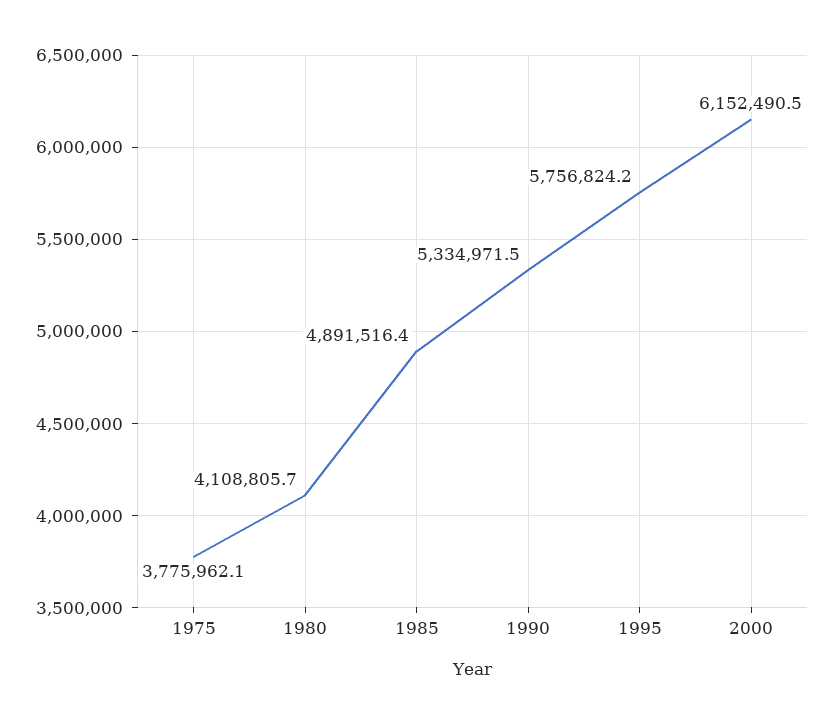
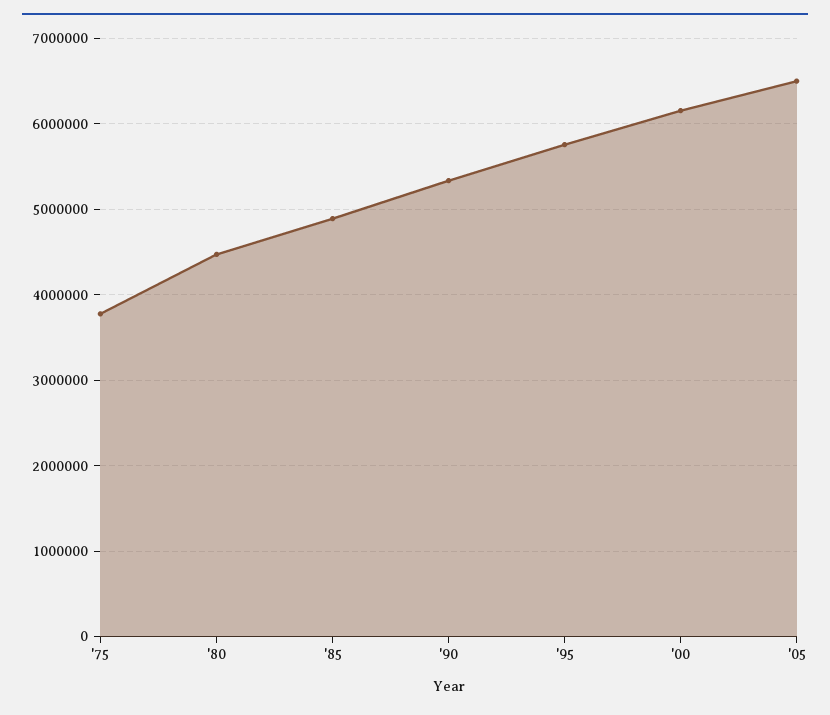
1980: 4108805.7 -> 4500000
'05: none -> 6500000

